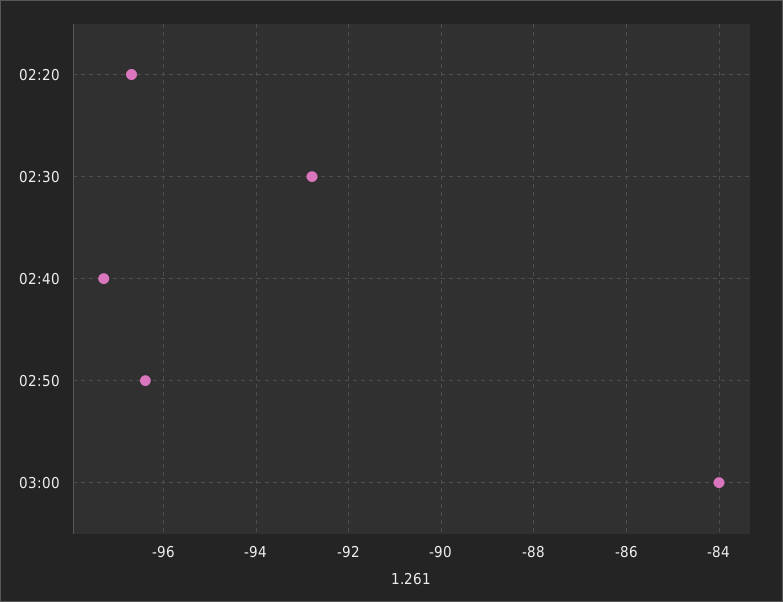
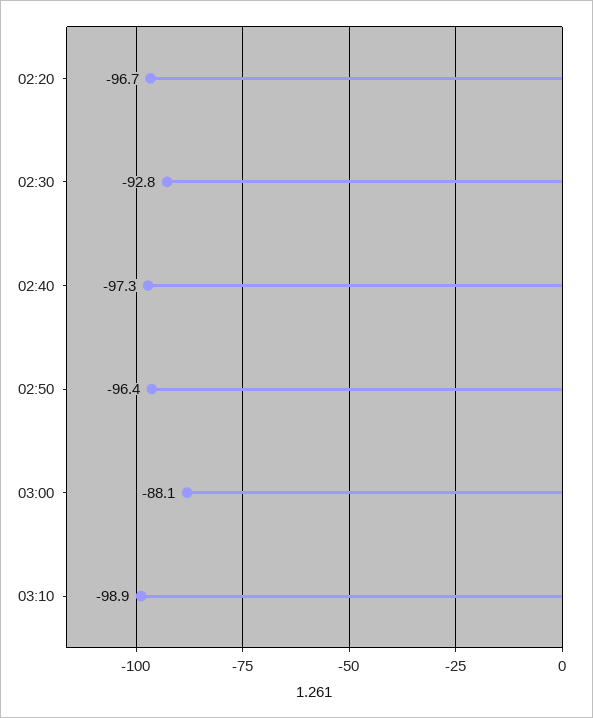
03:00: -84 -> -88.1
03:10: none -> -98.9

